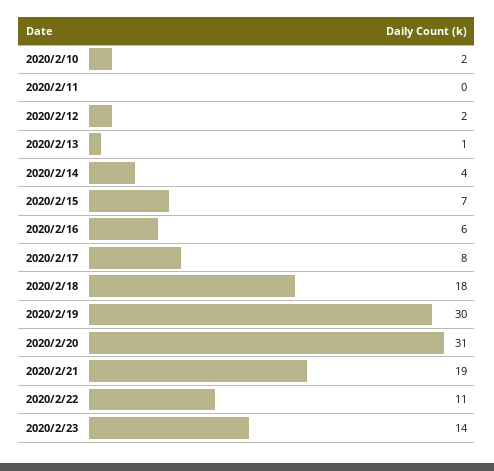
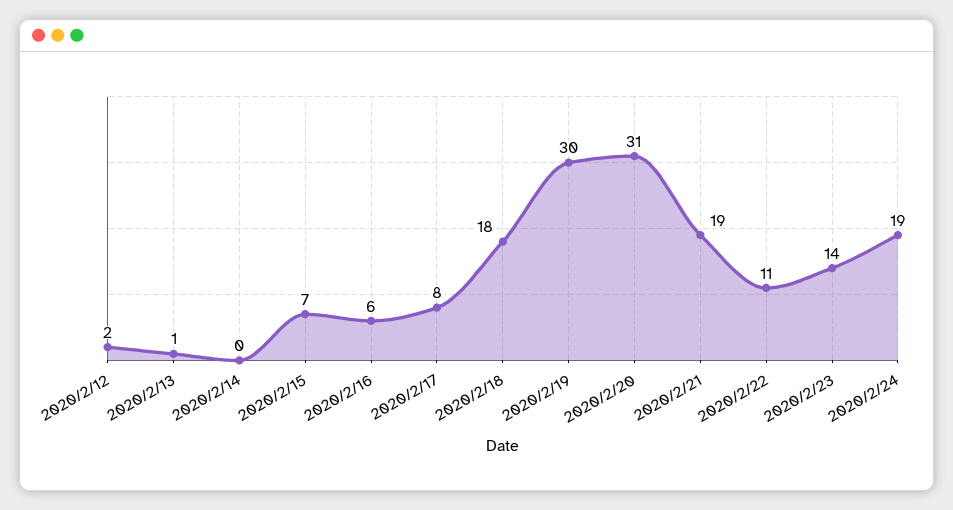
2020/2/10: 2 -> none
2020/2/11: 0 -> none
2020/2/14: 4 -> 0
2020/2/24: none -> 19

